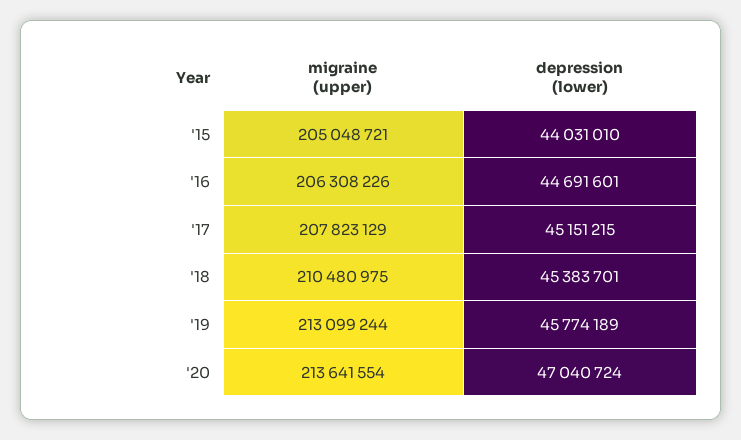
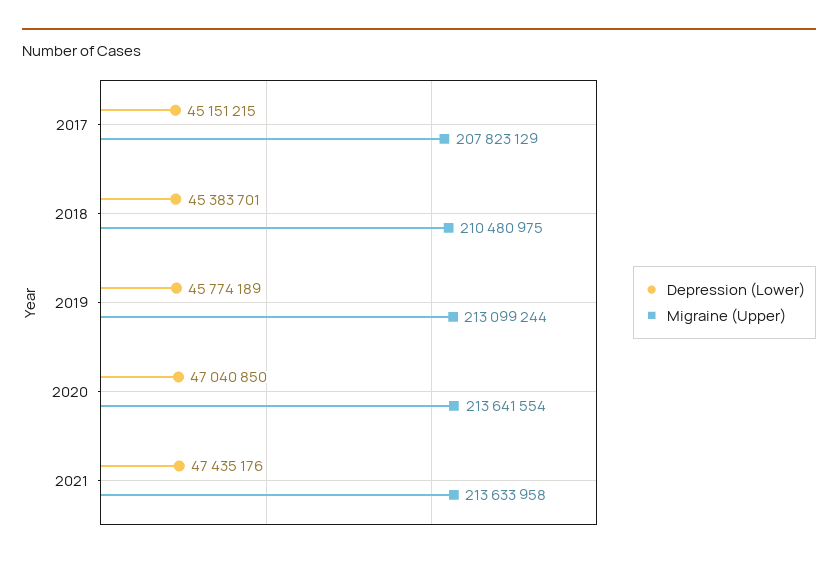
migraine (upper), '15: 205048721 -> none
depression (lower), '15: 44031010 -> none
migraine (upper), '16: 206308226 -> none
depression (lower), '16: 44691601 -> none
depression (lower), '20: 47040724 -> 47040850
depression (lower), 2021: none -> 47435176
migraine (upper), 2021: none -> 213633958

